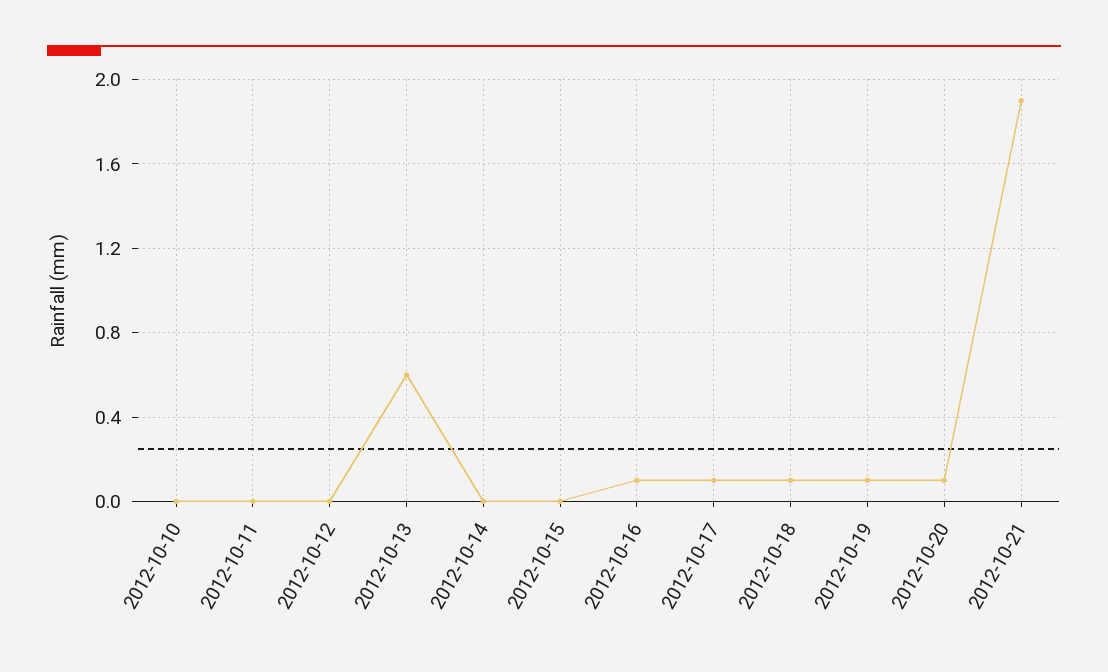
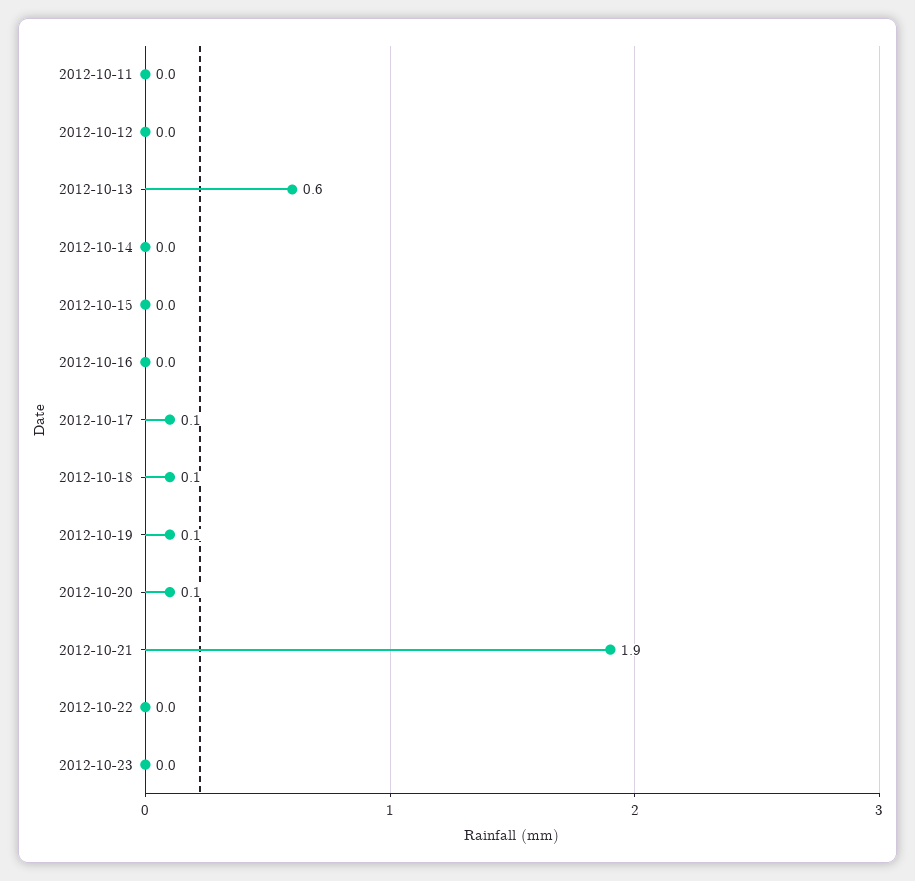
2012-10-10: 0 -> none
2012-10-16: 0.1 -> 0
2012-10-22: none -> 0
2012-10-23: none -> 0

